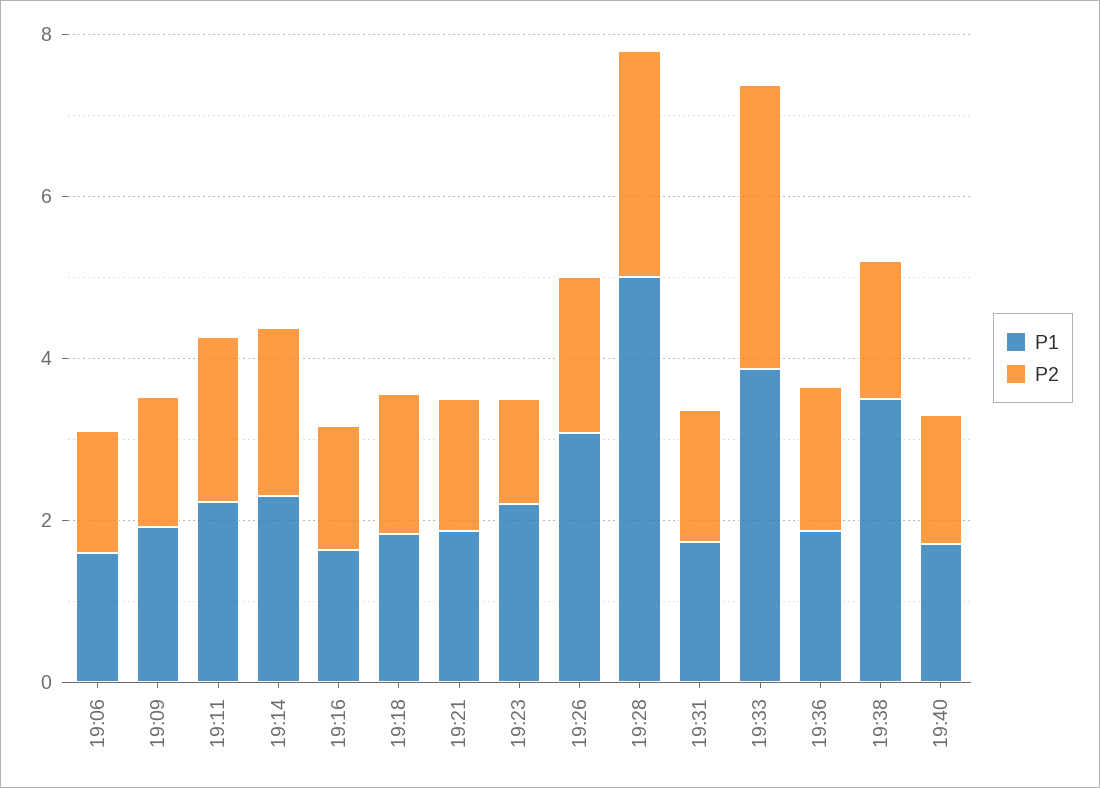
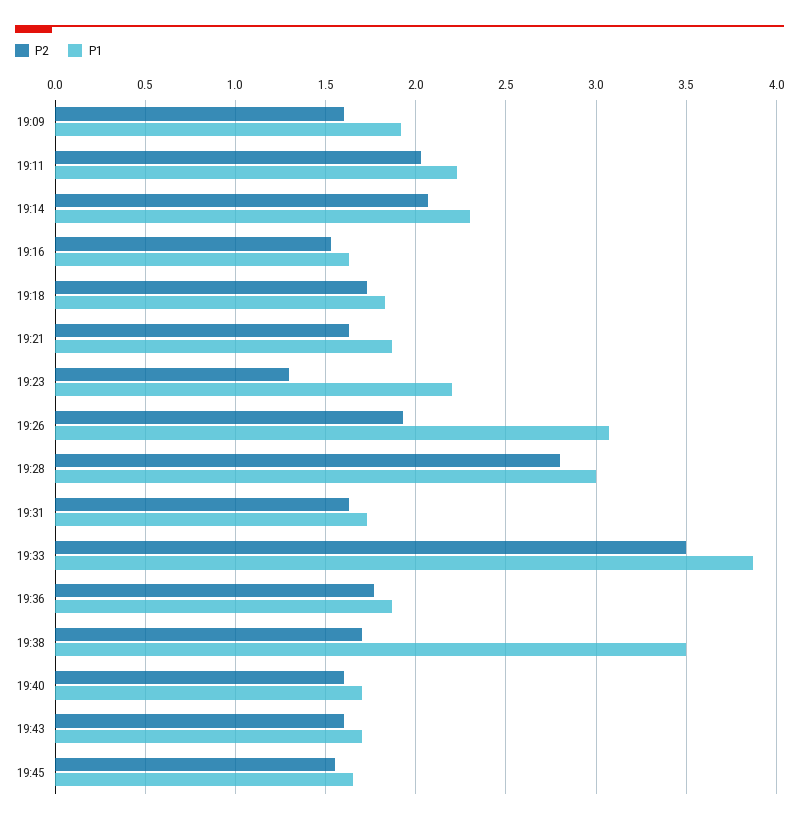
P1, 19:06: 1.5 -> none
P2, 19:06: 1.5 -> none
P1, 19:28: 5 -> 3
P2, 19:43: none -> 1.6
P1, 19:43: none -> 1.7
P2, 19:45: none -> 1.55
P1, 19:45: none -> 1.65

